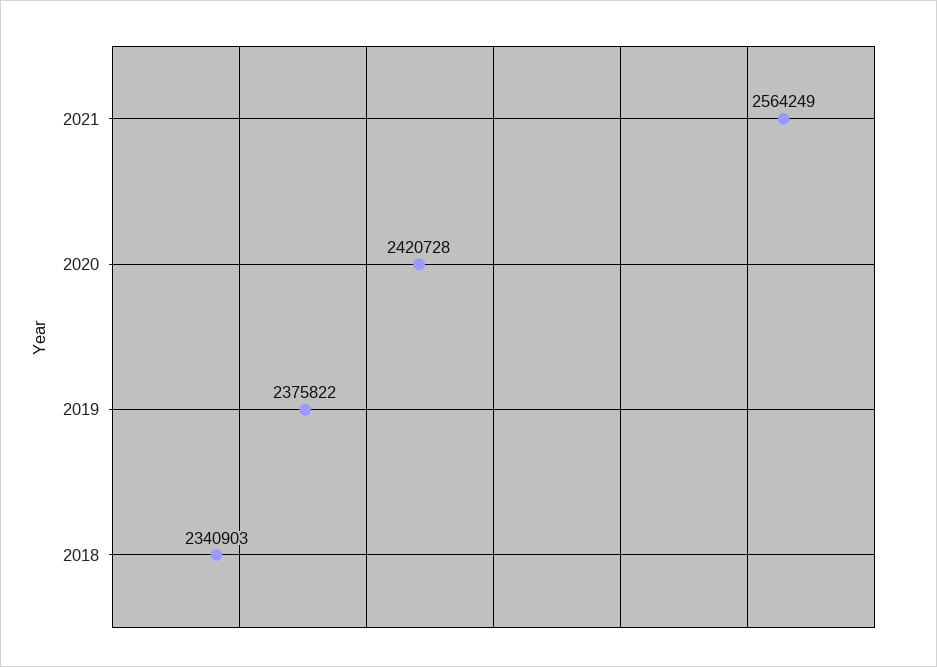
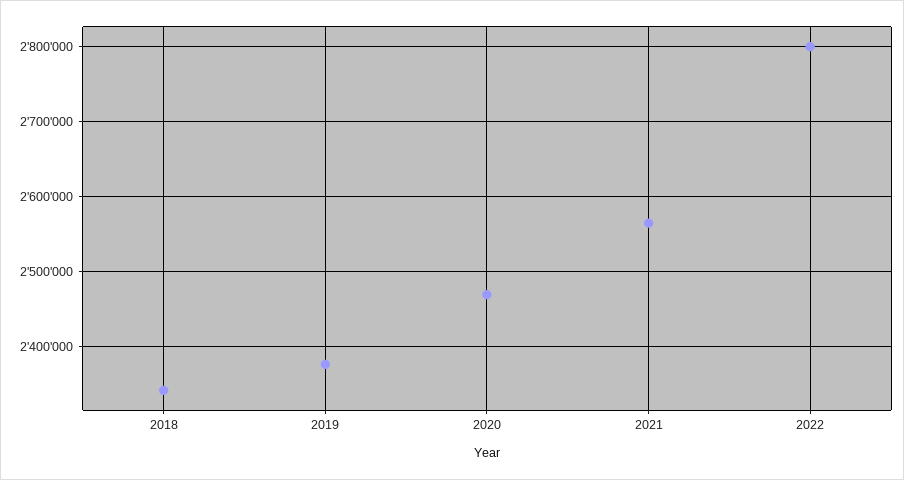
2020: 2420728 -> 2470000
2022: none -> 2800000

